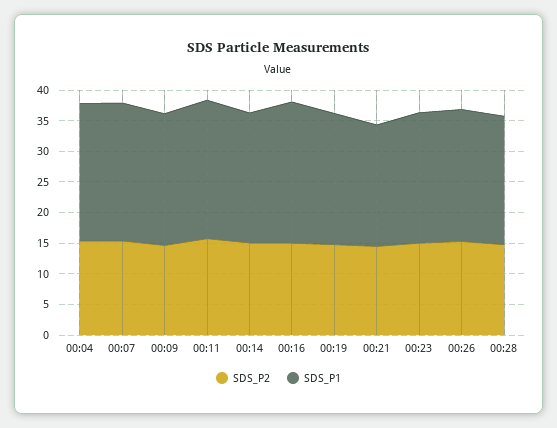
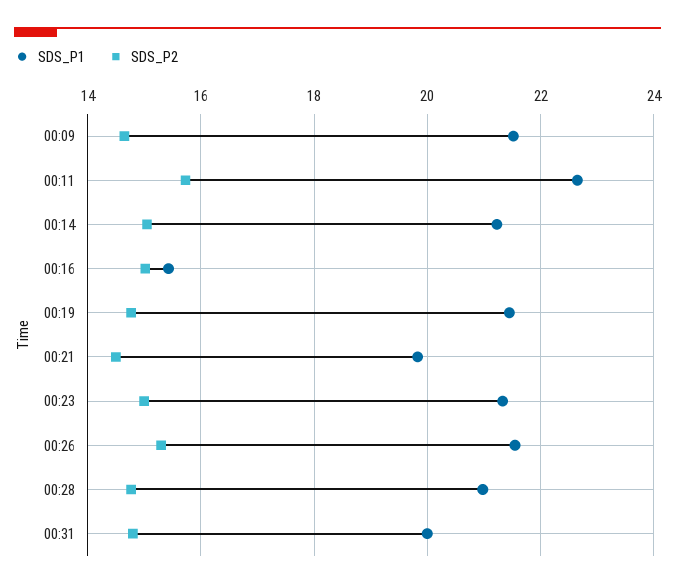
SDS_P2, 00:04: 15 -> none
SDS_P1, 00:04: 22.5 -> none
SDS_P2, 00:07: 15 -> none
SDS_P1, 00:07: 22.5 -> none
SDS_P1, 00:16: 22.5 -> 15.4
SDS_P1, 00:31: none -> 20
SDS_P2, 00:31: none -> 14.8

